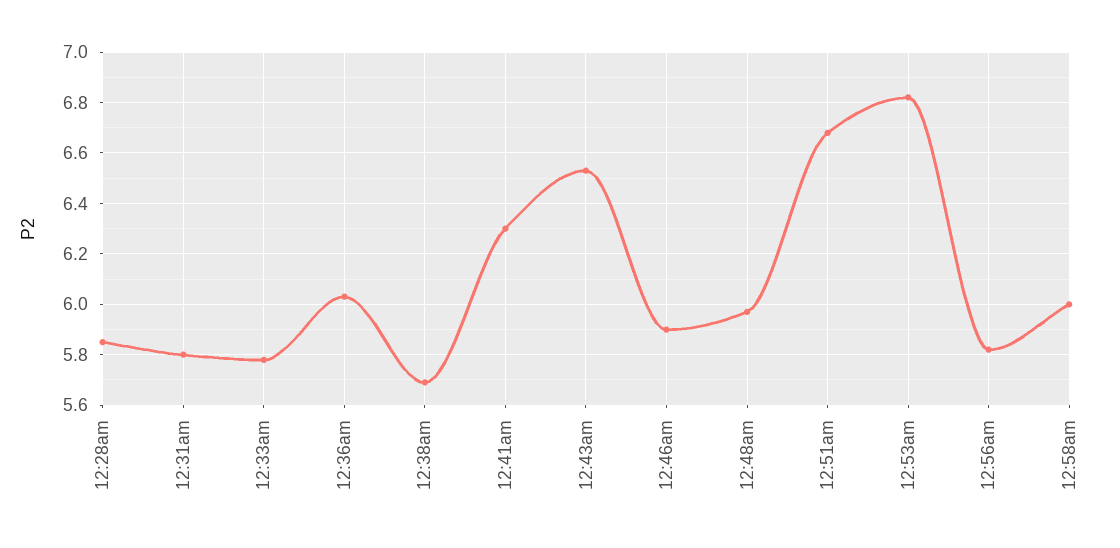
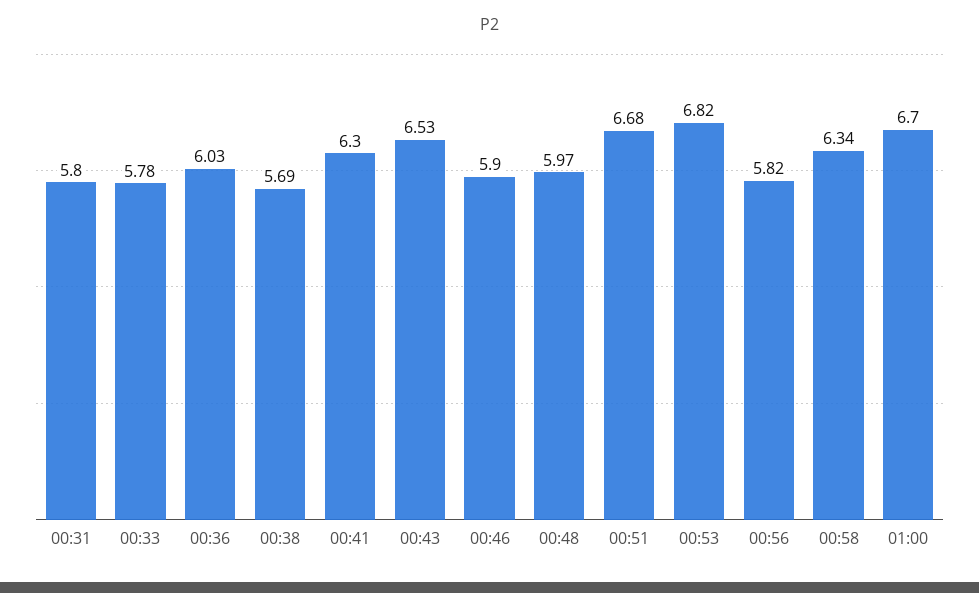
12:28am: 5.85 -> none
12:58am: 6 -> 6.34
01:00: none -> 6.7

